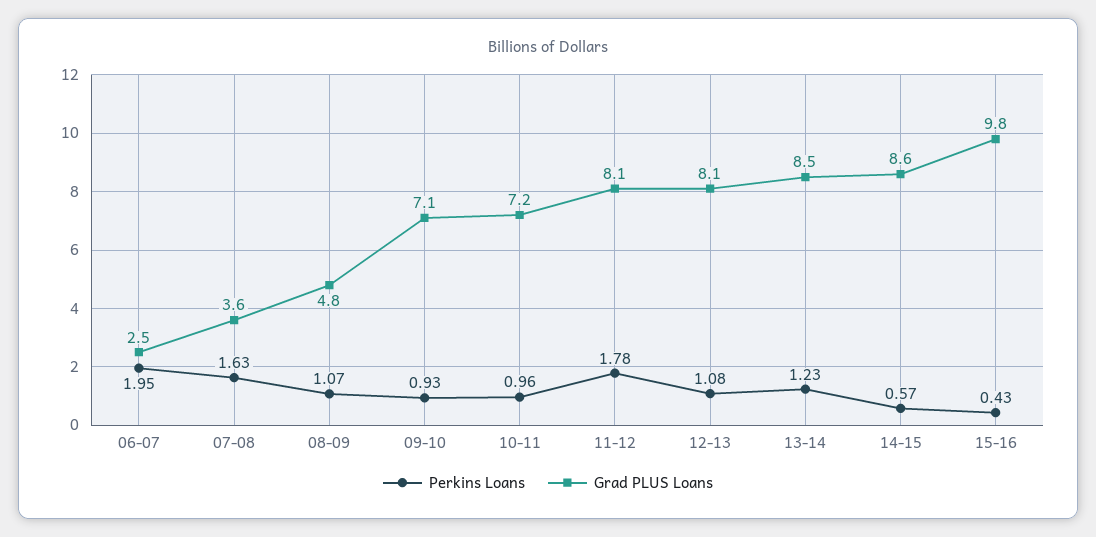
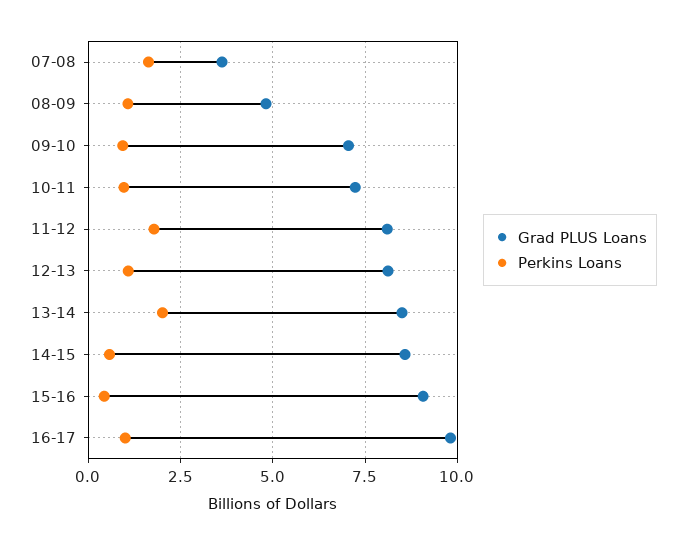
Perkins Loans, 06-07: 1.95 -> none
Grad PLUS Loans, 06-07: 2.5 -> none
Perkins Loans, 13-14: 1.23 -> 2
Grad PLUS Loans, 15-16: 9.8 -> 9
Grad PLUS Loans, 16-17: none -> 9.75
Perkins Loans, 16-17: none -> 1

